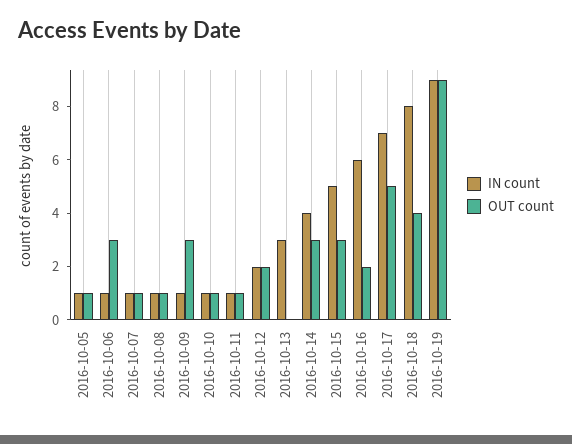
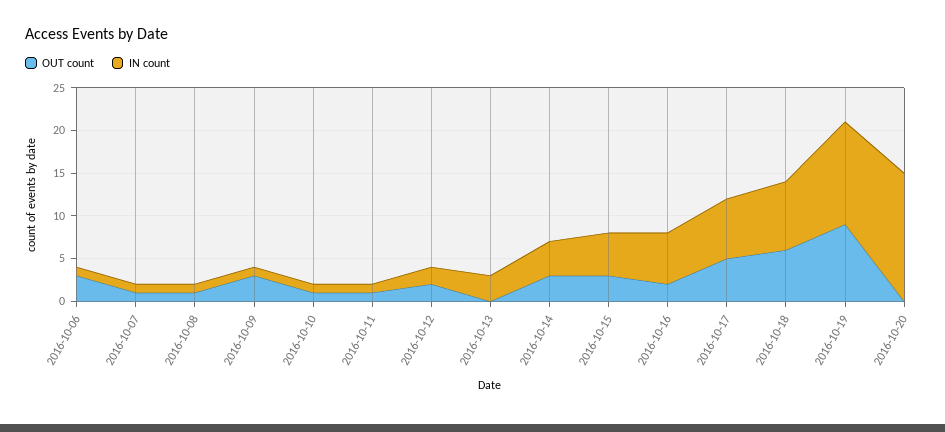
IN count, 2016-10-05: 1 -> none
OUT count, 2016-10-05: 1 -> none
OUT count, 2016-10-18: 4 -> 6
IN count, 2016-10-19: 9 -> 12
OUT count, 2016-10-20: none -> 0
IN count, 2016-10-20: none -> 15

